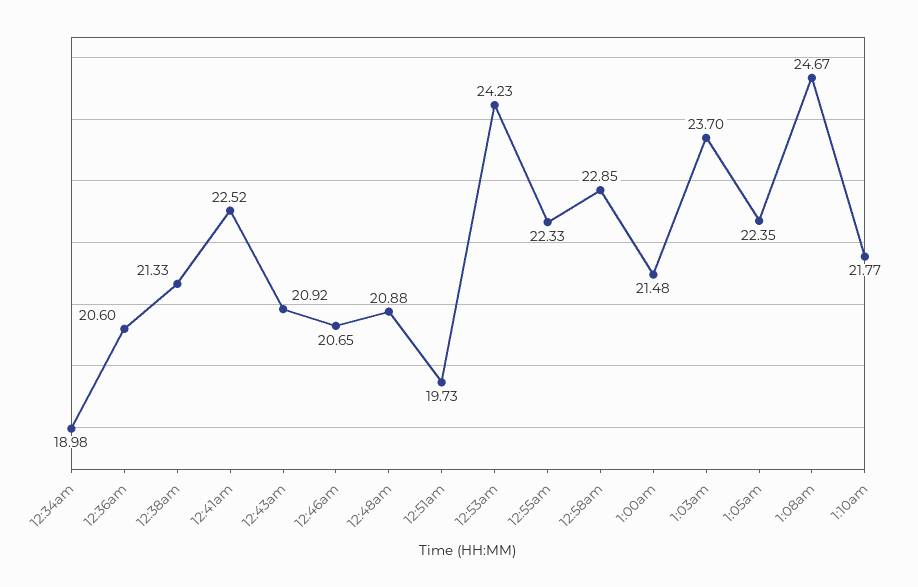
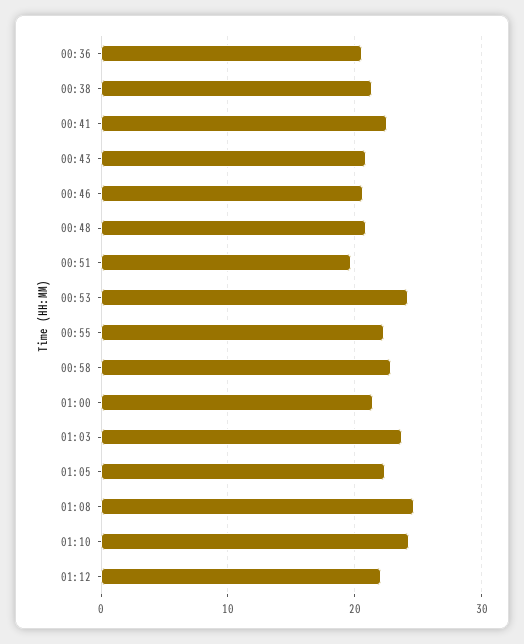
12:34am: 18.98 -> none
1:10am: 21.77 -> 24
01:12: none -> 22

